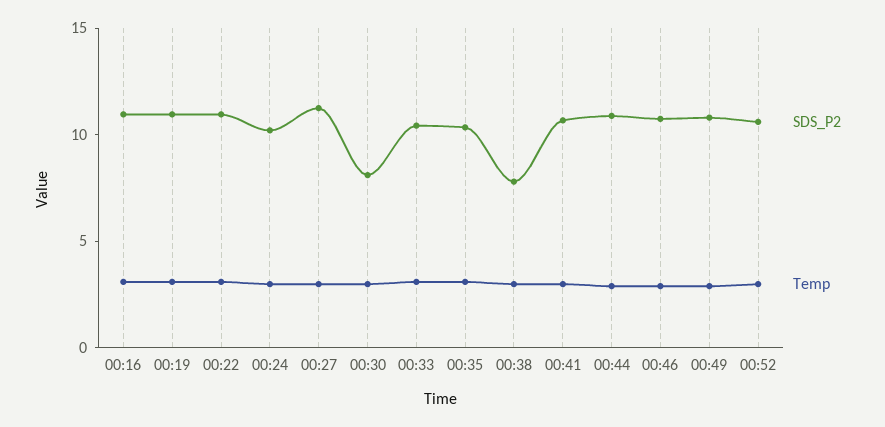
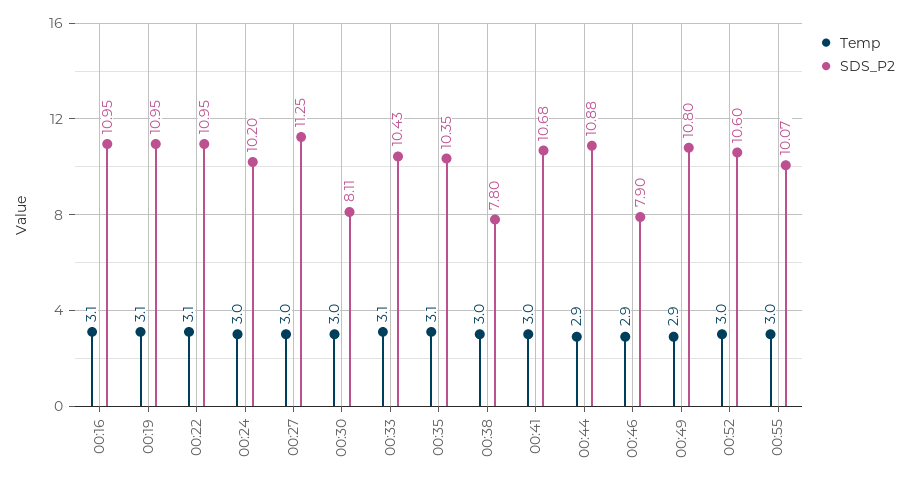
SDS_P2, 00:46: 11 -> 7.9
Temp, 00:55: none -> 3
SDS_P2, 00:55: none -> 10.07

